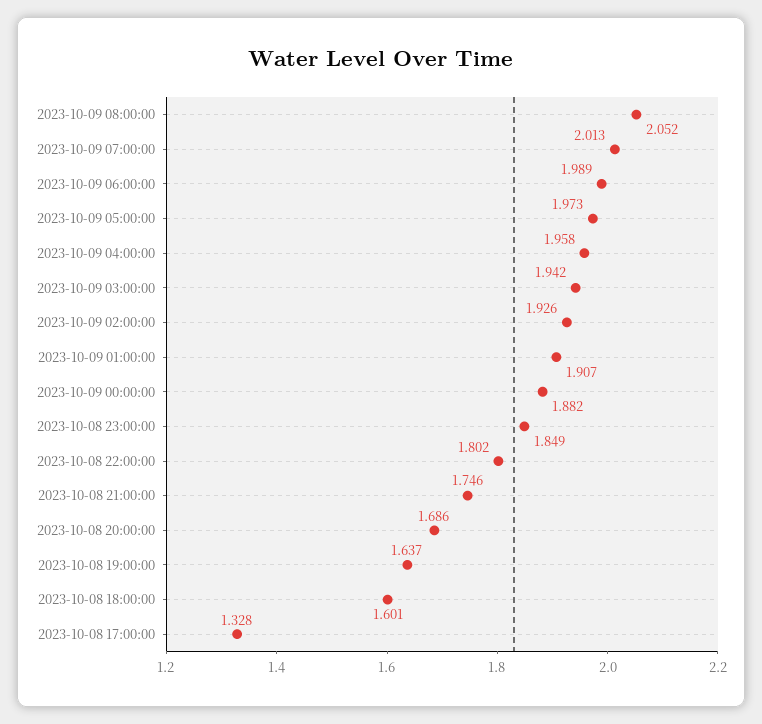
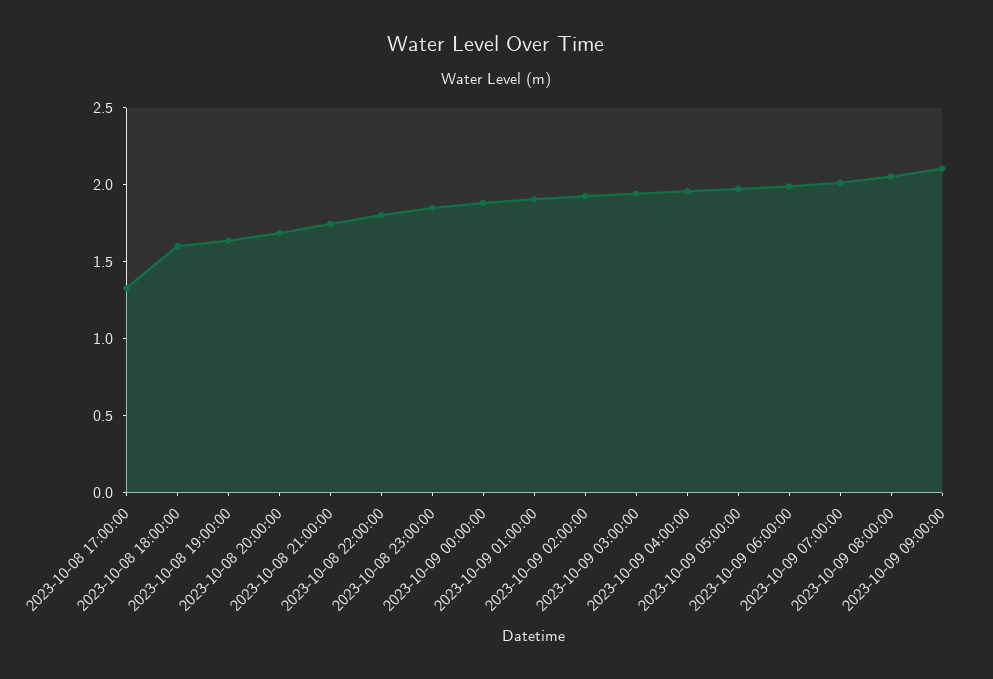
2023-10-09 09:00:00: none -> 2.1

